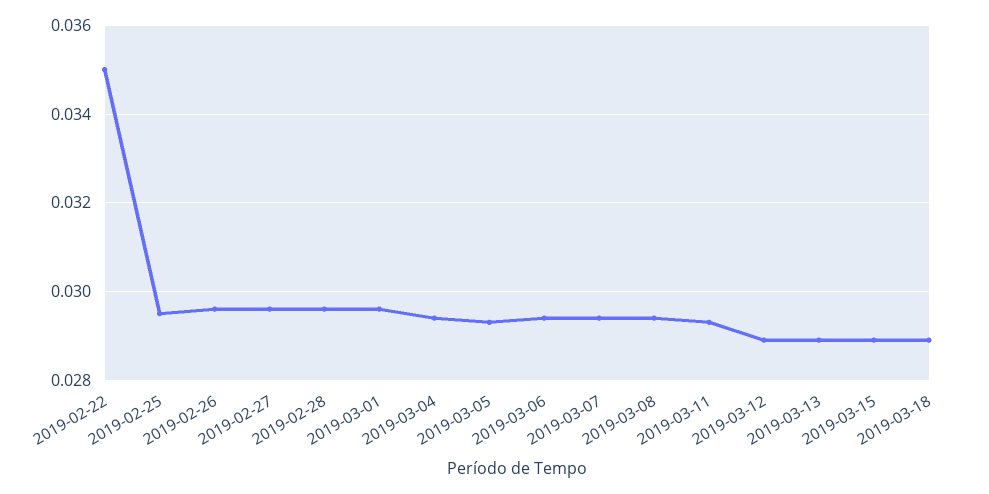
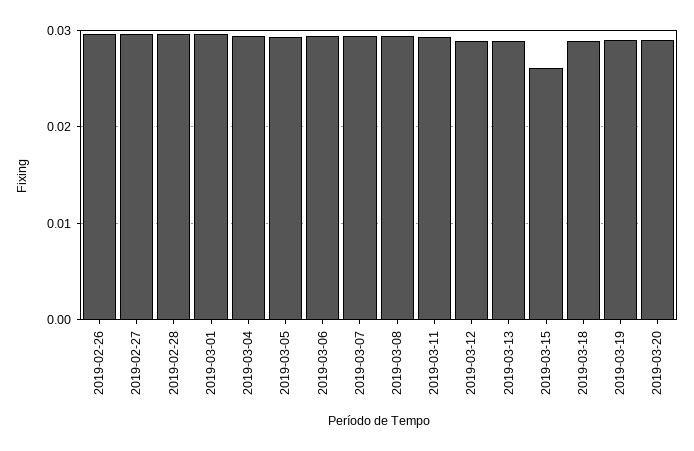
2019-02-22: 0.035 -> none
2019-02-25: 0.0295 -> none
2019-03-15: 0.029 -> 0.026
2019-03-19: none -> 0.029
2019-03-20: none -> 0.029

